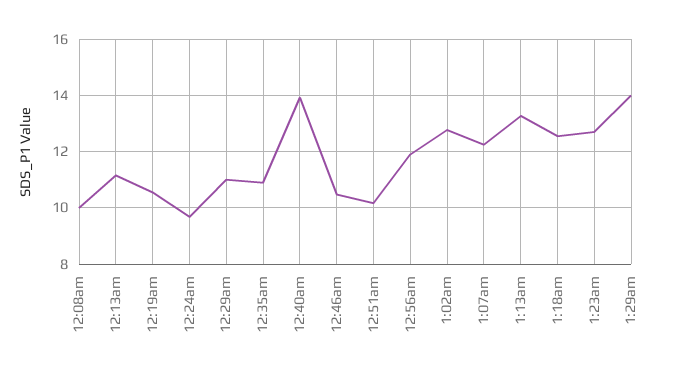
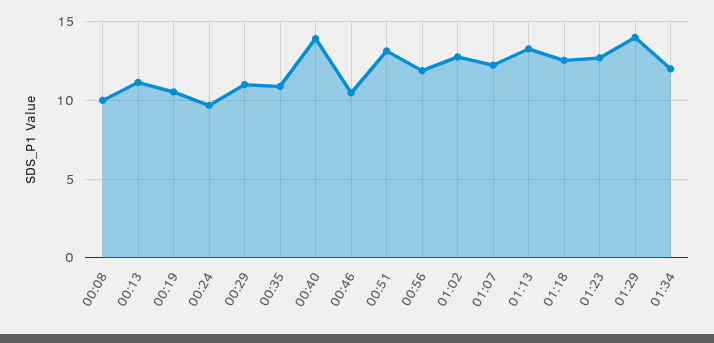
12:51am: 10.25 -> 13
01:34: none -> 12

